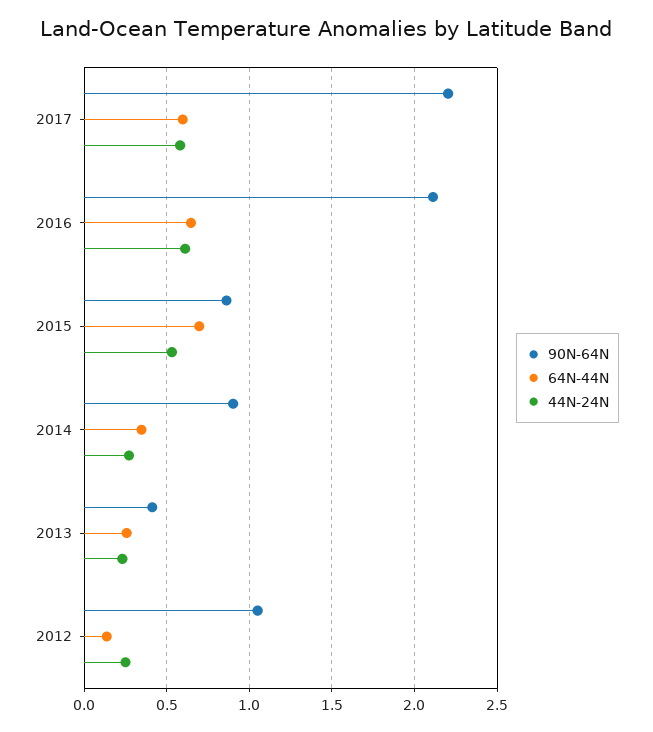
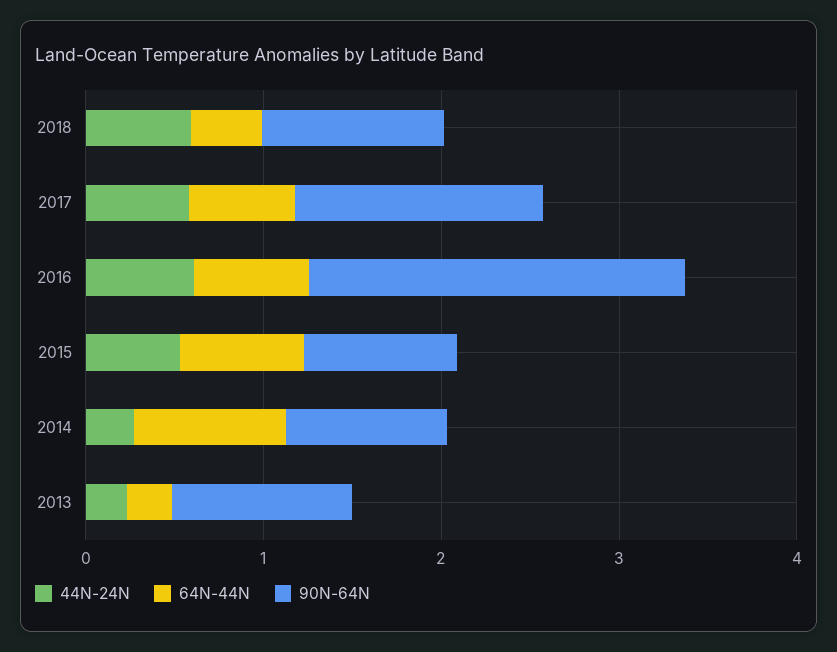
90N-64N, 2017: 2.2 -> 1.4
64N-44N, 2014: 0.35 -> 0.8
90N-64N, 2013: 0.4 -> 1
90N-64N, 2012: 1.05 -> none
64N-44N, 2012: 0.15 -> none
44N-24N, 2012: 0.25 -> none
44N-24N, 2018: none -> 0.6
64N-44N, 2018: none -> 0.4
90N-64N, 2018: none -> 1

